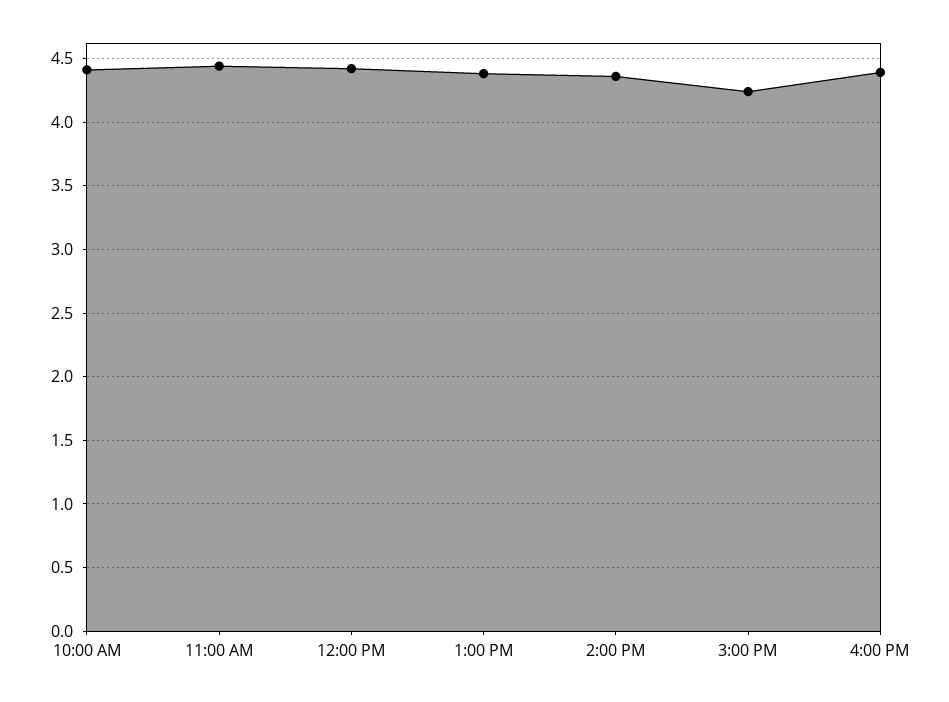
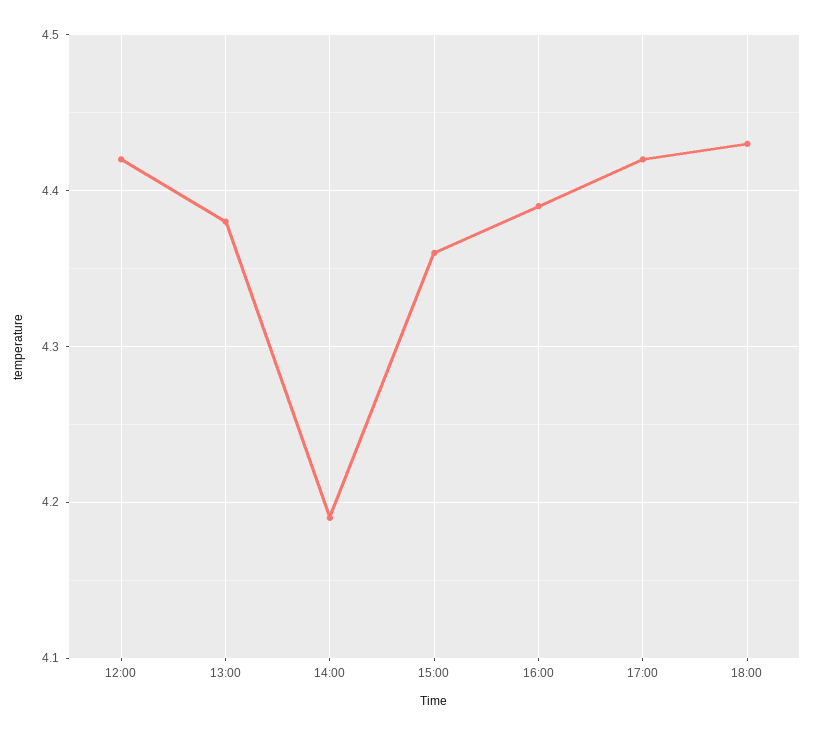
10:00 AM: 4.4 -> none
11:00 AM: 4.45 -> none
2:00 PM: 4.35 -> 4.19
3:00 PM: 4.25 -> 4.36
17:00: none -> 4.42
18:00: none -> 4.43

